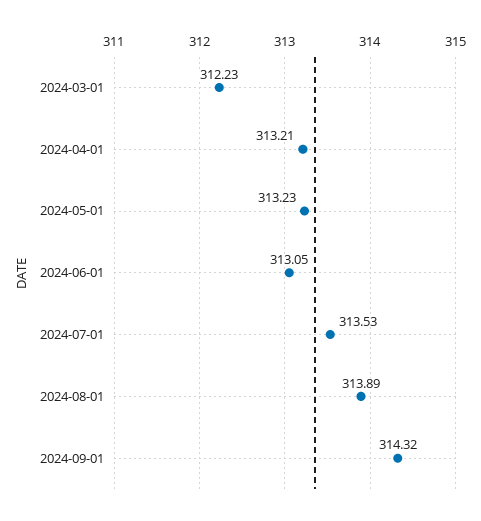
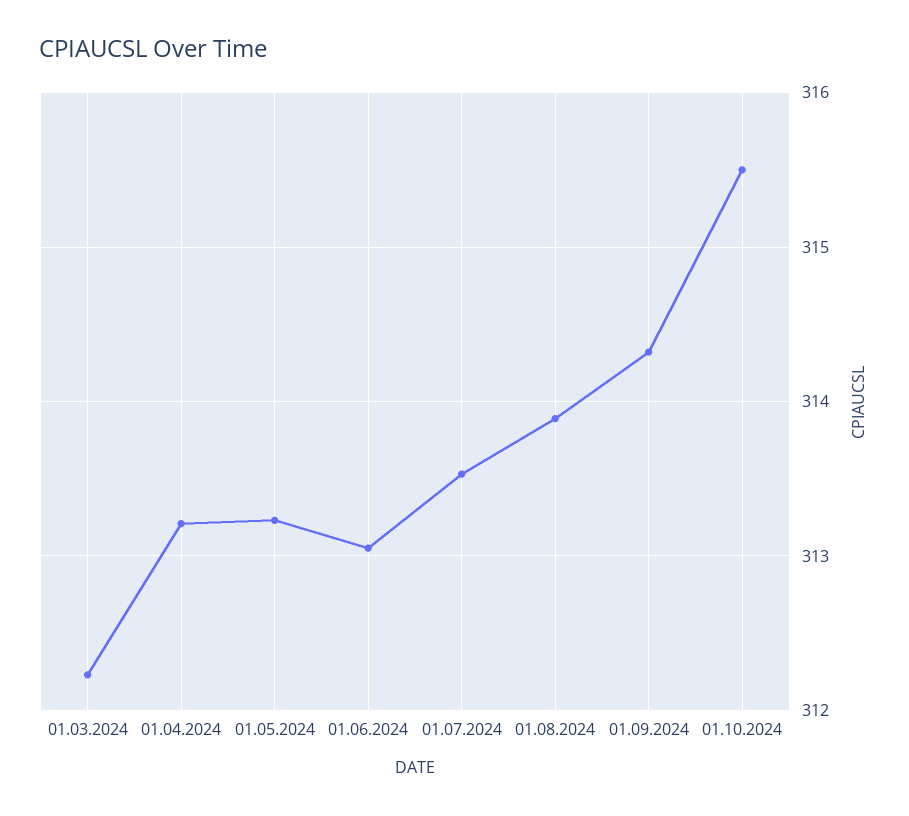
01.10.2024: none -> 315.5

